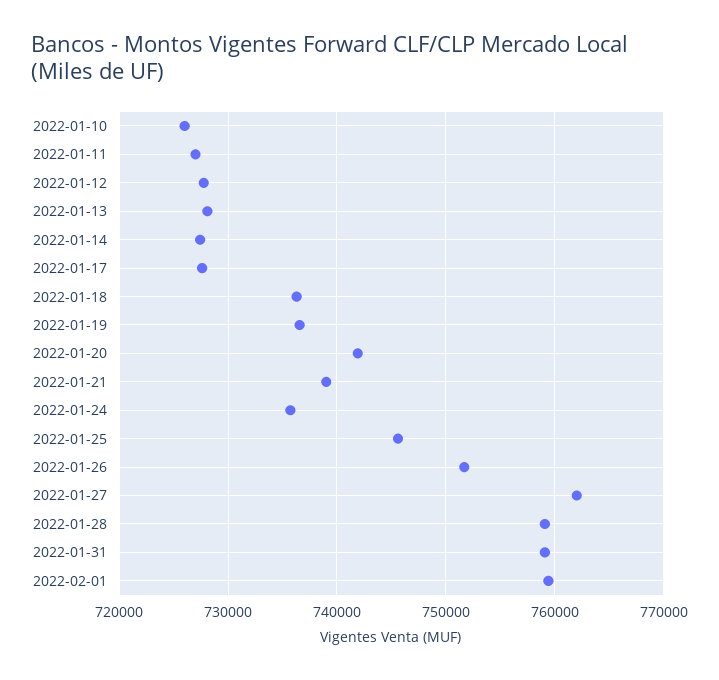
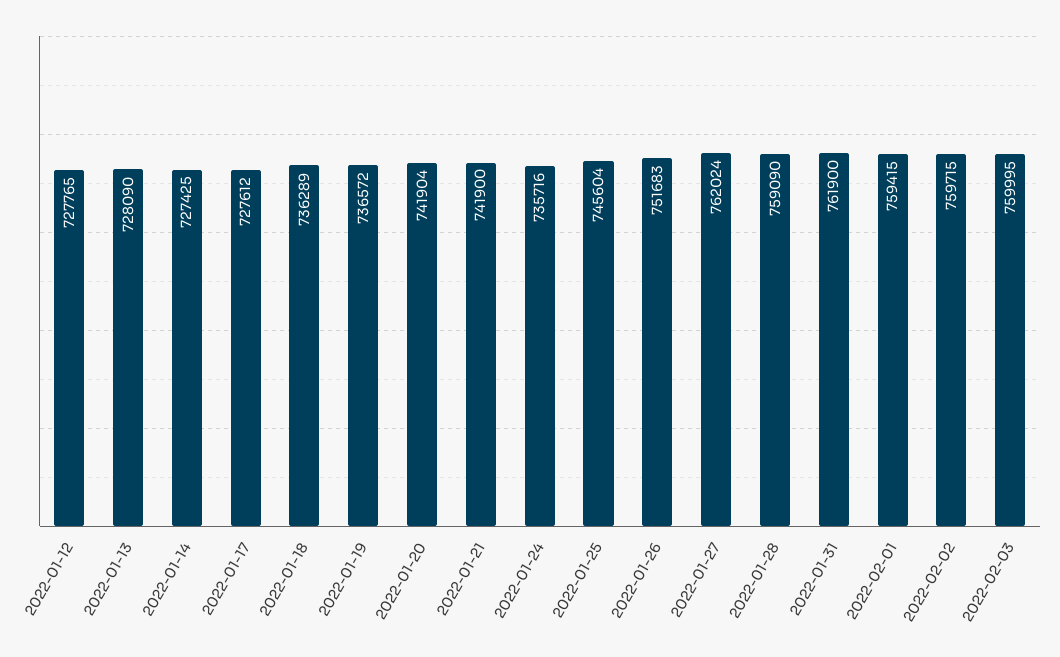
2022-01-10: 726000 -> none
2022-01-11: 727000 -> none
2022-01-21: 739000 -> 741900
2022-01-31: 759000 -> 761900
2022-02-02: none -> 759715
2022-02-03: none -> 759995

